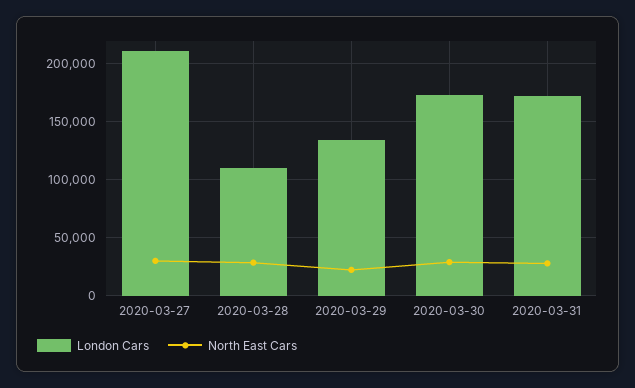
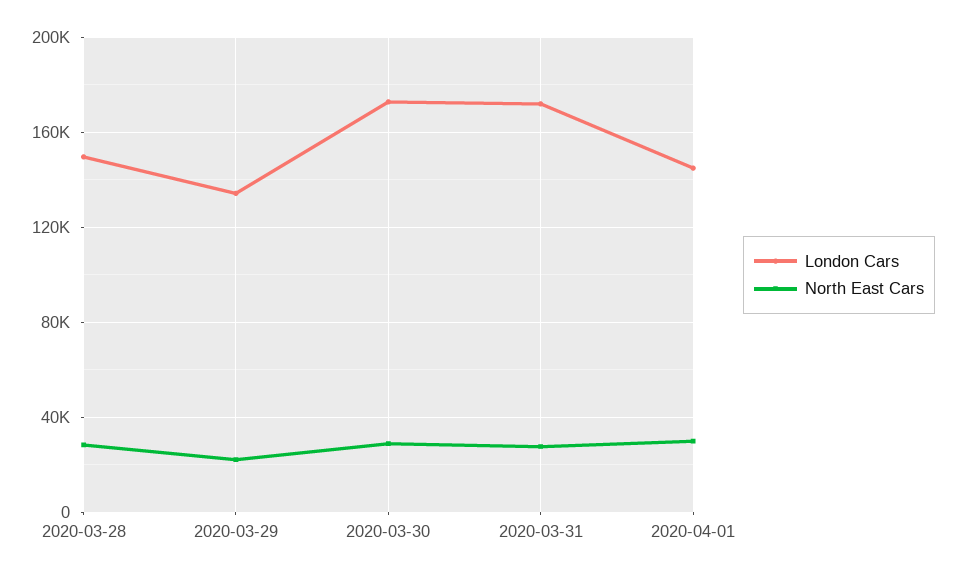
London Cars, 2020-03-27: 210000 -> none
North East Cars, 2020-03-27: 30000 -> none
London Cars, 2020-03-28: 110000 -> 150000
London Cars, 2020-04-01: none -> 145000
North East Cars, 2020-04-01: none -> 30000

